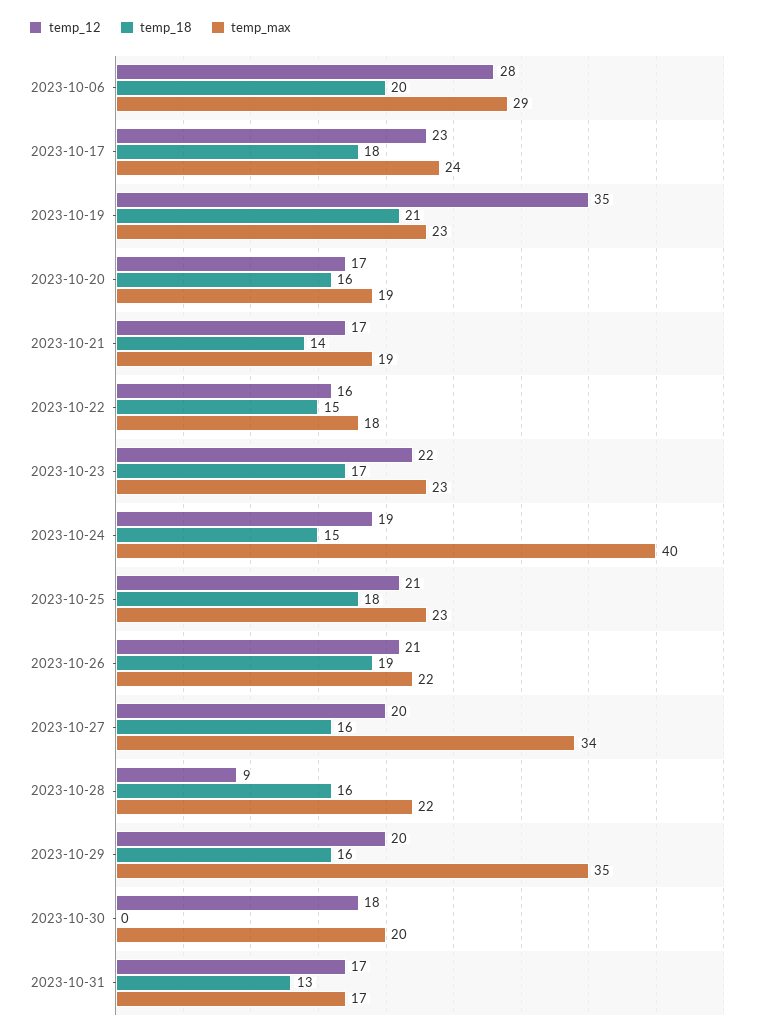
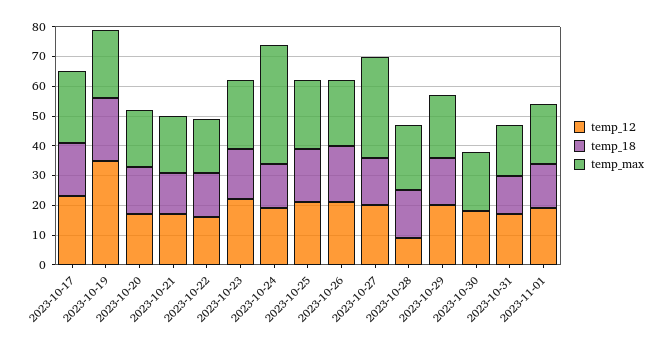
temp_12, 2023-10-06: 28 -> none
temp_18, 2023-10-06: 20 -> none
temp_max, 2023-10-06: 29 -> none
temp_max, 2023-10-29: 35 -> 20
temp_12, 2023-11-01: none -> 20
temp_18, 2023-11-01: none -> 15
temp_max, 2023-11-01: none -> 20

